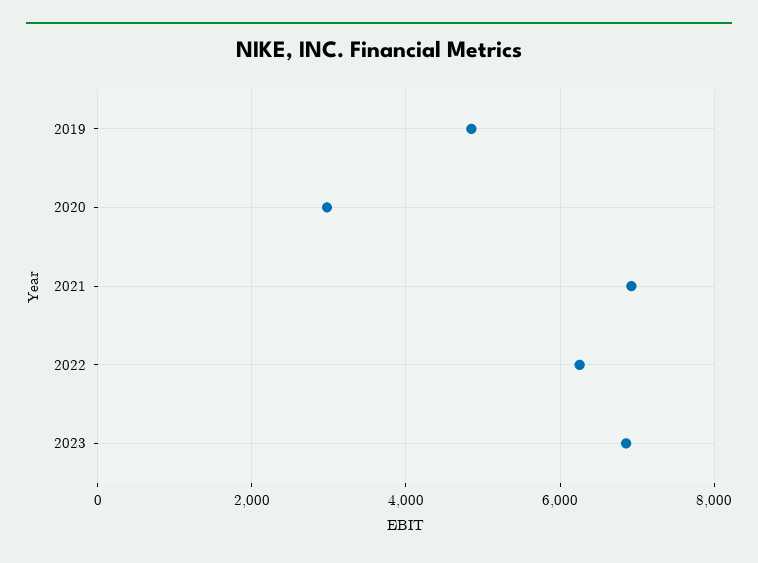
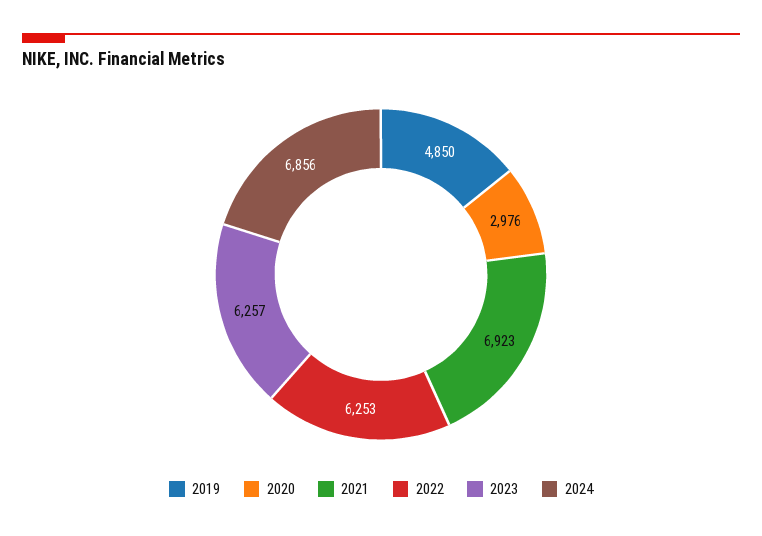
2023: 6800 -> 6257
2024: none -> 6856

